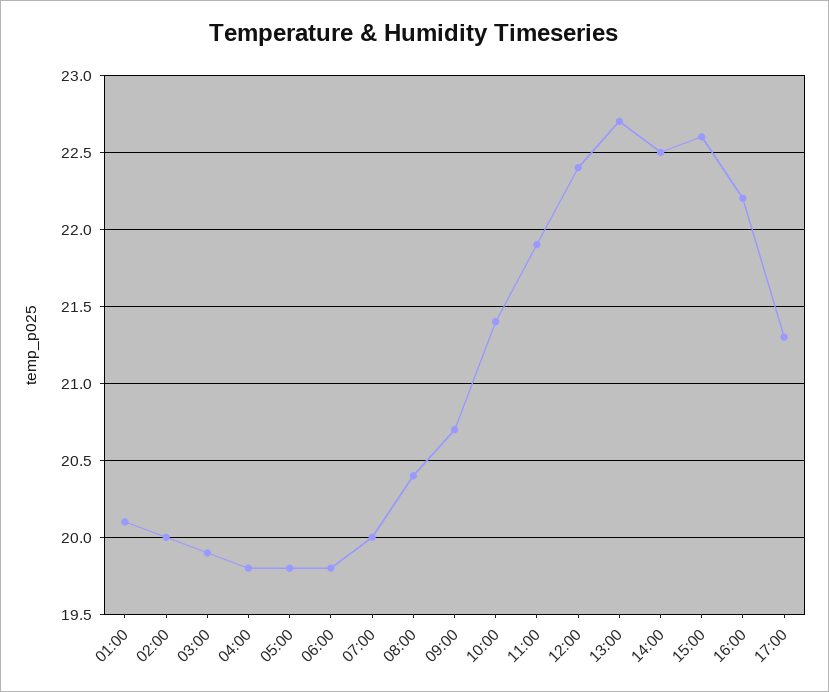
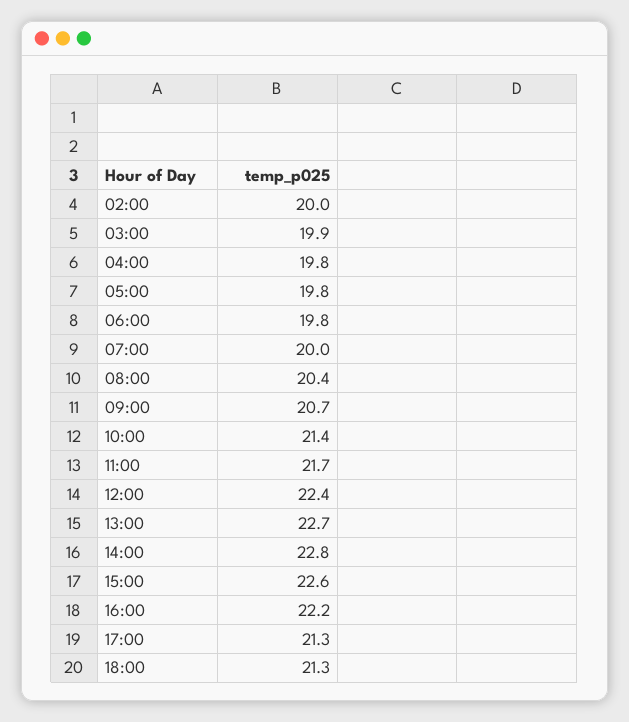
01:00: 20.1 -> none
11:00: 21.9 -> 21.7
14:00: 22.5 -> 22.8
18:00: none -> 21.3

